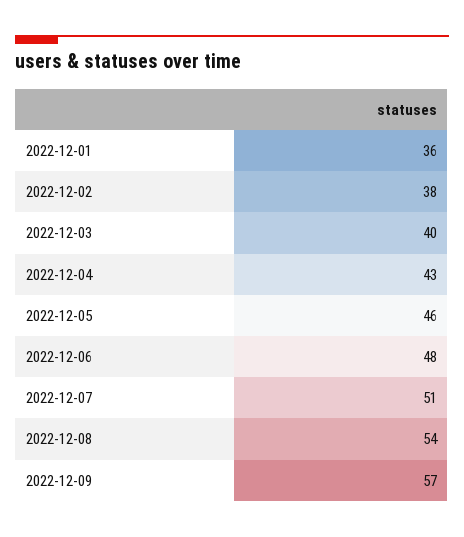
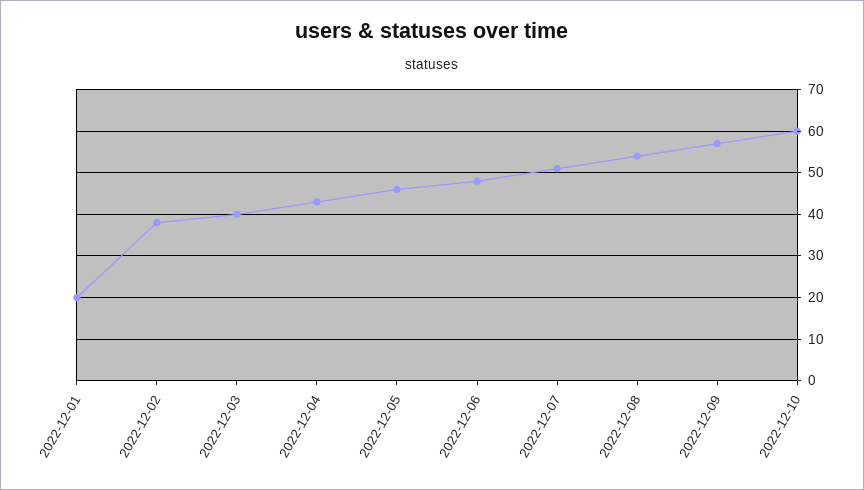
2022-12-01: 36 -> 20
2022-12-10: none -> 60

